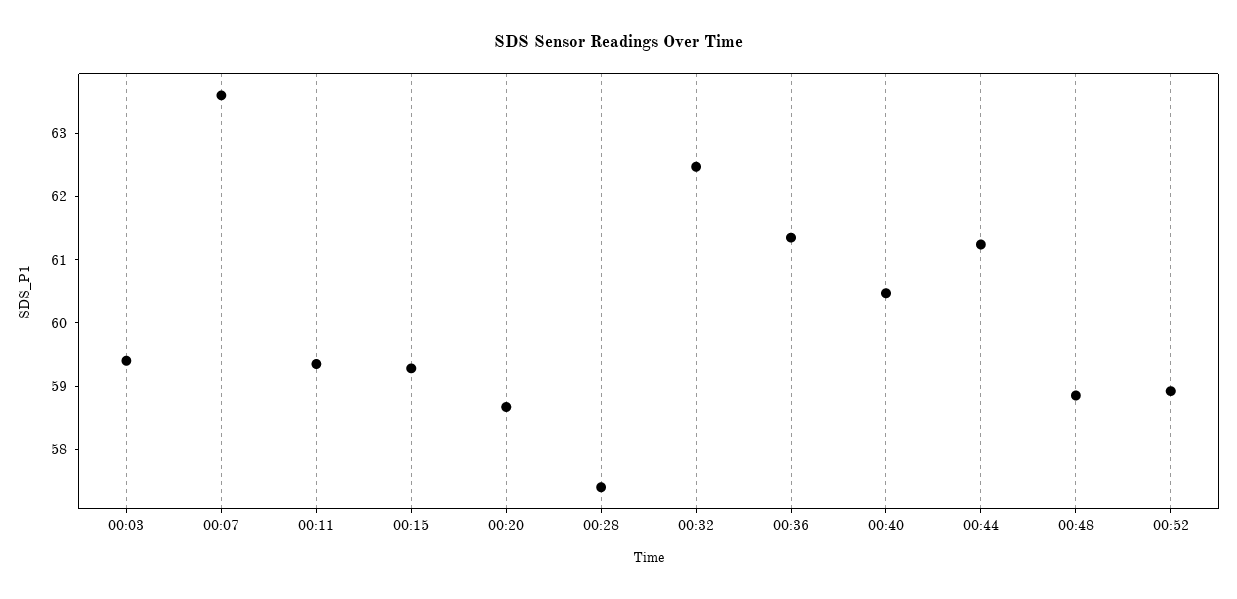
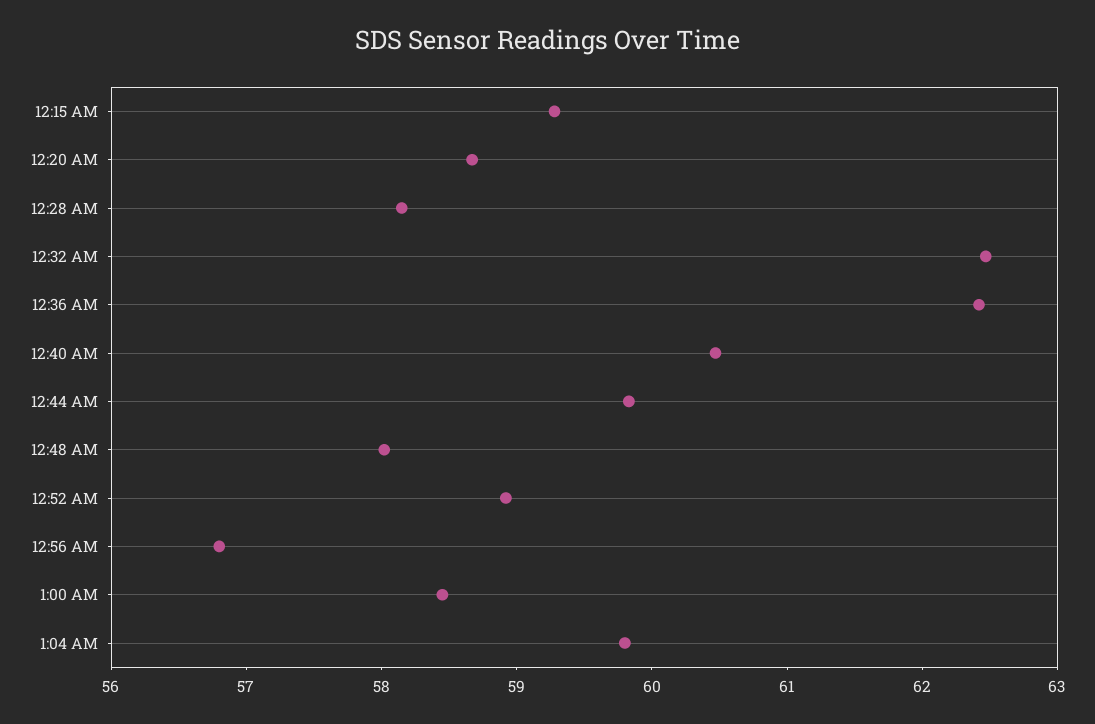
00:03: 59.4 -> none
00:07: 63.6 -> none
00:11: 59.4 -> none
00:28: 57.4 -> 58.2
00:36: 61.4 -> 62.4
00:44: 61.2 -> 59.8
00:48: 58.8 -> 58
12:56 AM: none -> 56.8
1:00 AM: none -> 58.4
1:04 AM: none -> 59.8

